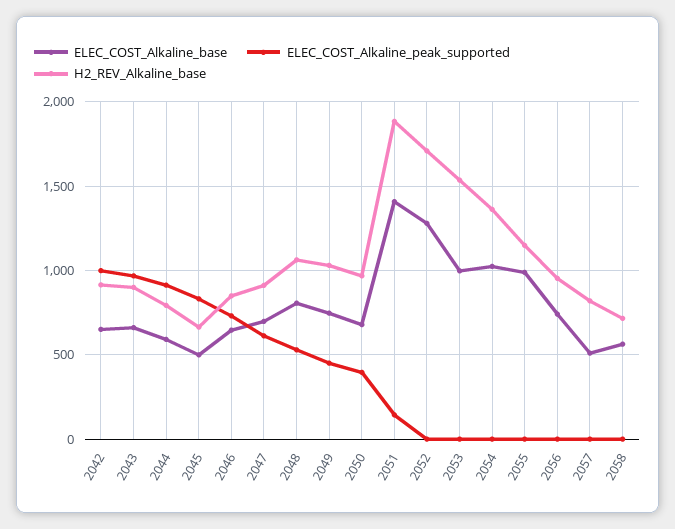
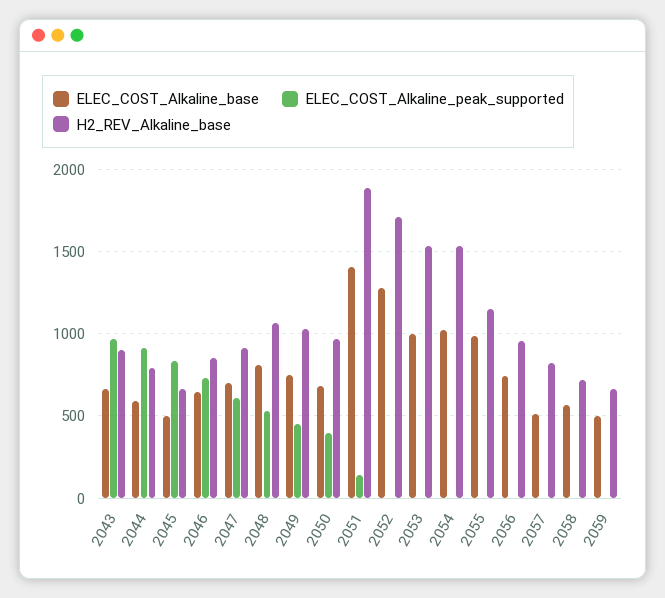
ELEC_COST_Alkaline_base, 2042: 650 -> none
ELEC_COST_Alkaline_peak_supported, 2042: 1000 -> none
H2_REV_Alkaline_base, 2042: 900 -> none
H2_REV_Alkaline_base, 2054: 1350 -> 1550
ELEC_COST_Alkaline_base, 2059: none -> 500
ELEC_COST_Alkaline_peak_supported, 2059: none -> 0
H2_REV_Alkaline_base, 2059: none -> 650

